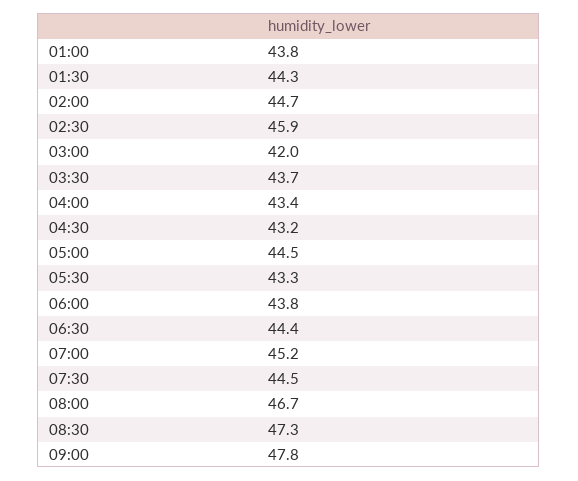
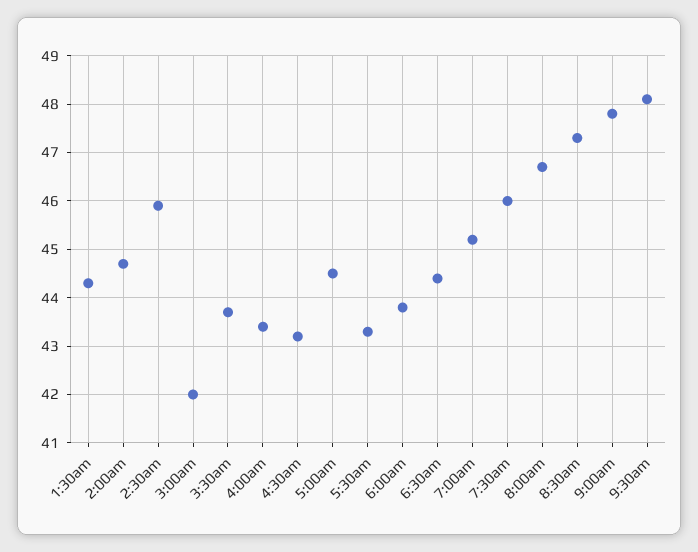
01:00: 43.8 -> none
07:30: 44.5 -> 46
9:30am: none -> 48

